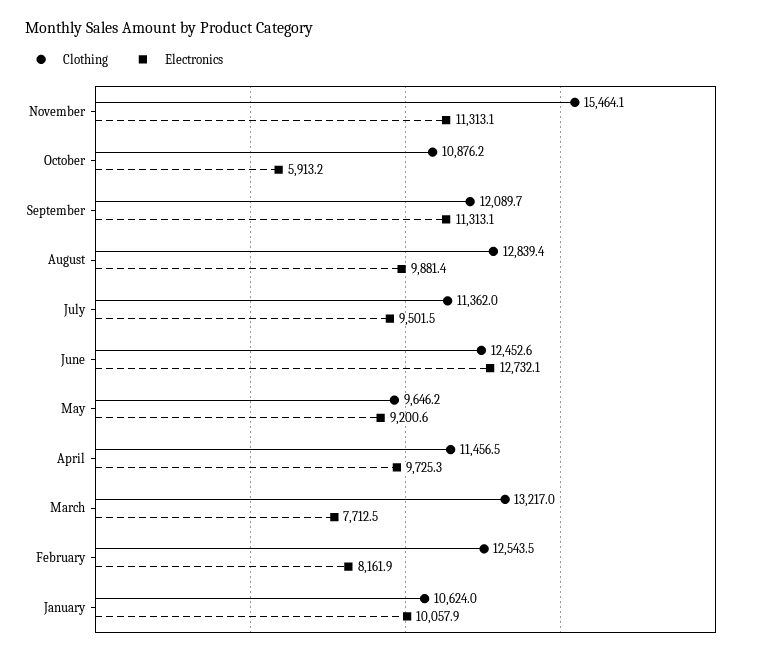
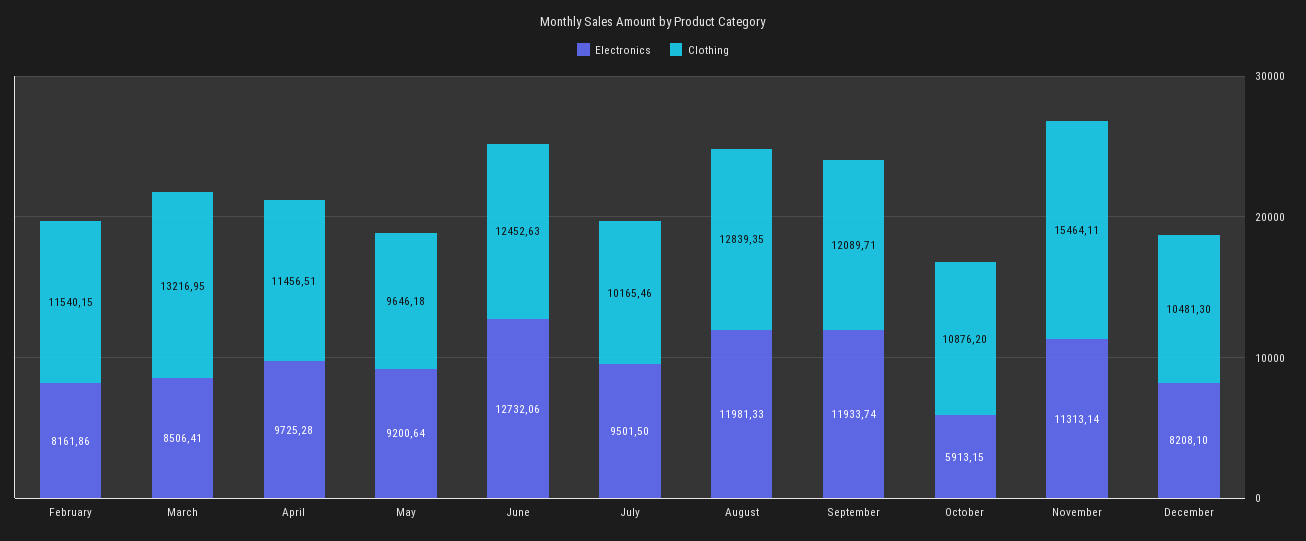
Electronics, September: 11313.1 -> 11933.74
Electronics, August: 9881.4 -> 11981.33
Clothing, July: 11362 -> 10165.46
Electronics, March: 7712.5 -> 8506.41
Clothing, February: 12543.5 -> 11540.15
Clothing, January: 10624 -> none
Electronics, January: 10057.9 -> none
Electronics, December: none -> 8208.1
Clothing, December: none -> 10481.3

